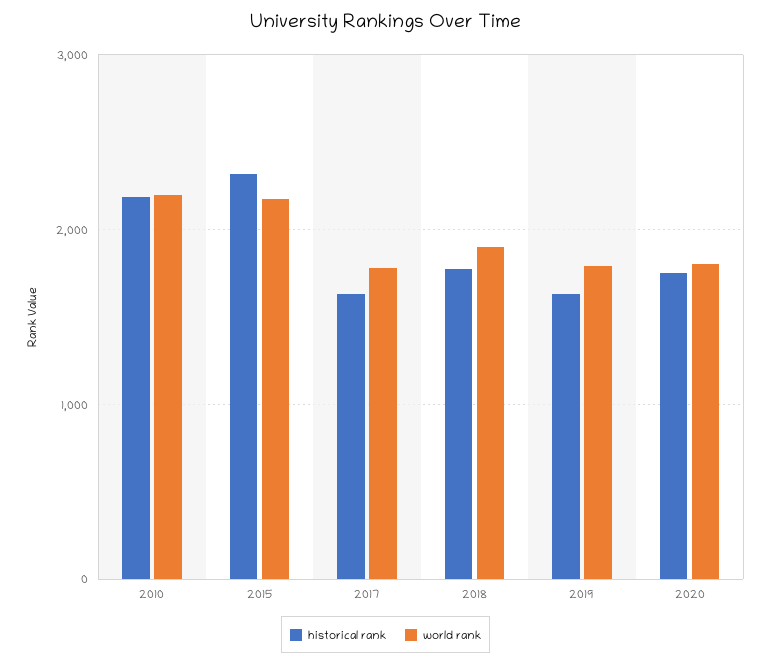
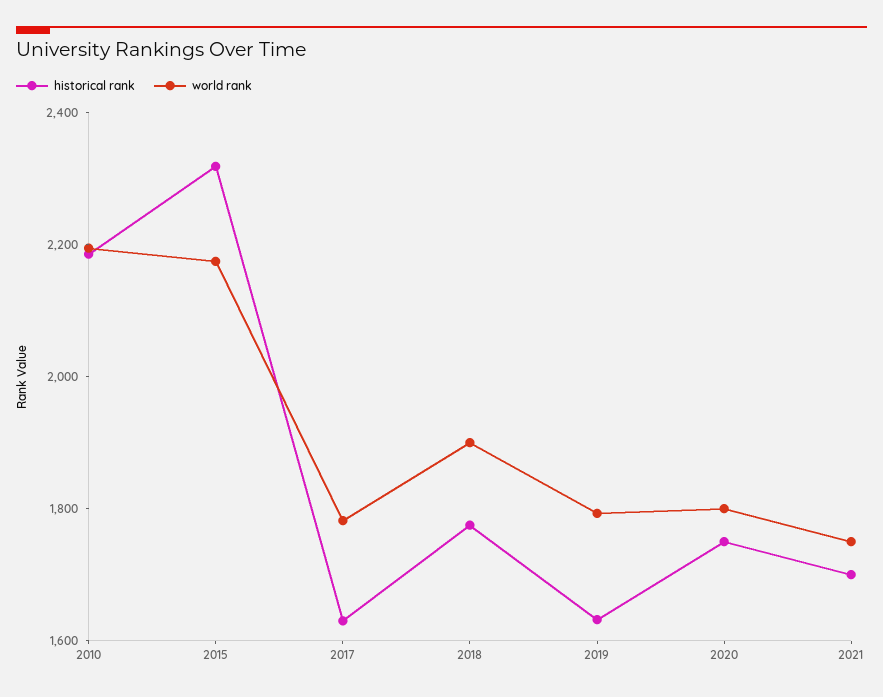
historical rank, 2021: none -> 1700
world rank, 2021: none -> 1750

